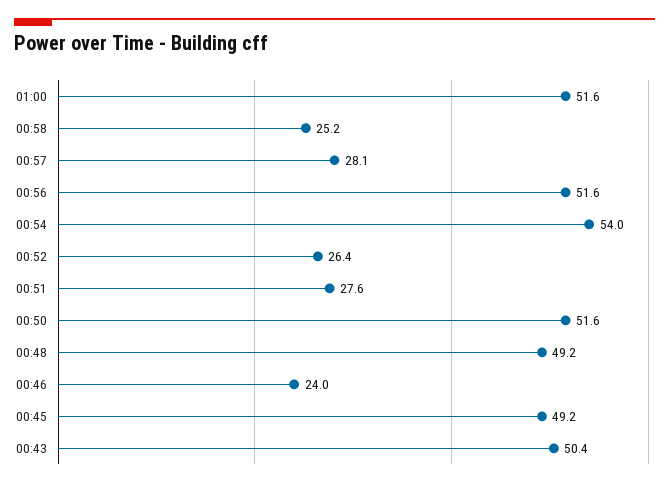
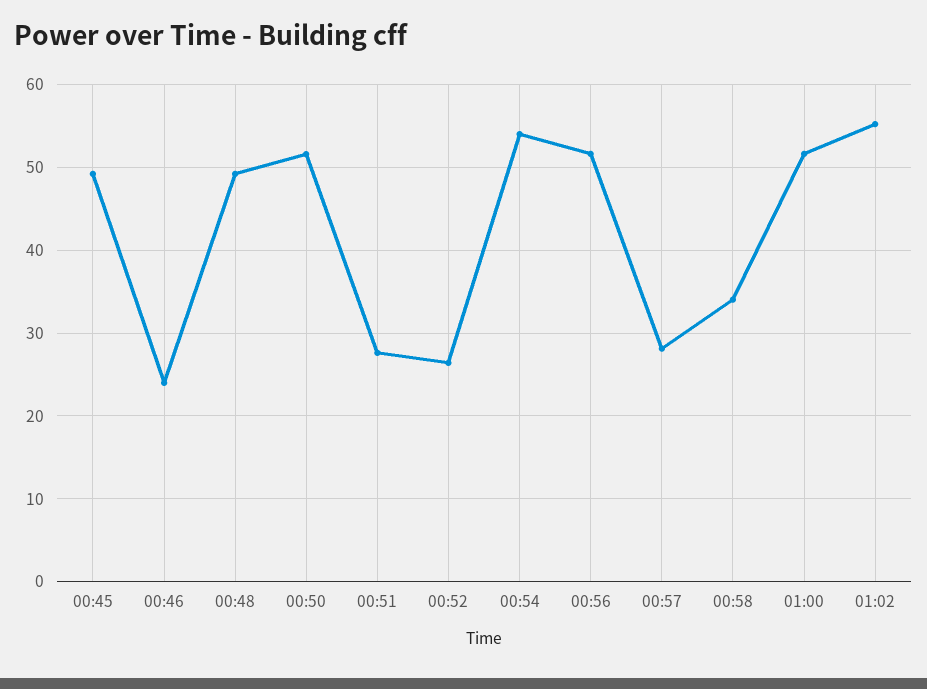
00:58: 25.2 -> 34
00:43: 50.4 -> none
01:02: none -> 55

